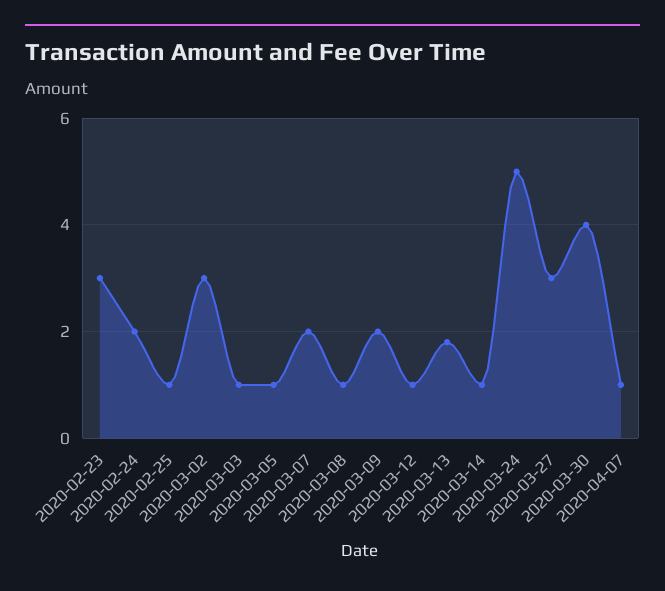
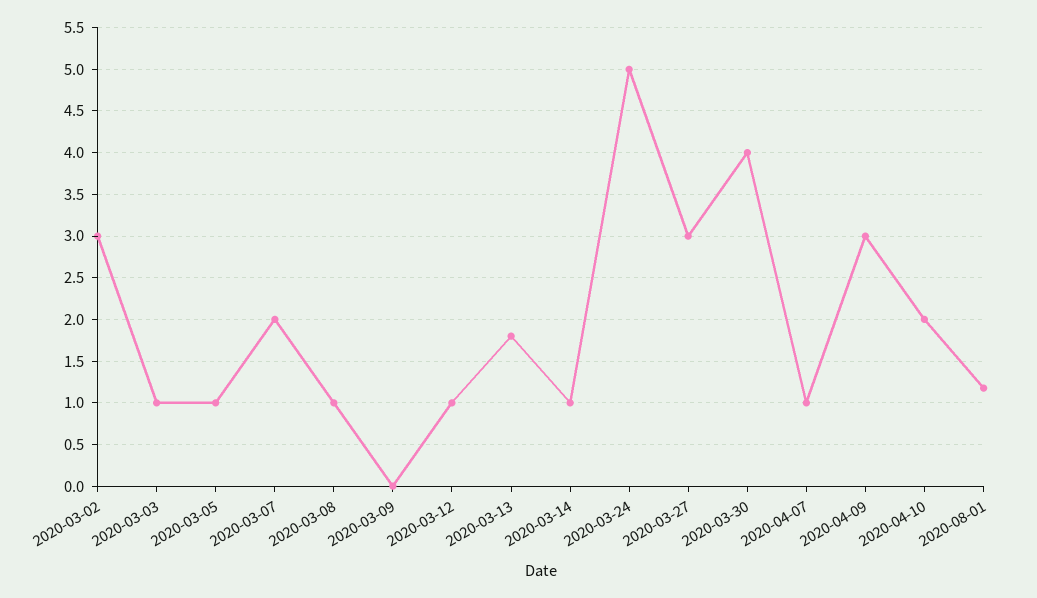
2020-02-23: 3 -> none
2020-02-24: 2 -> none
2020-02-25: 1 -> none
2020-03-09: 2 -> 0
2020-04-09: none -> 3
2020-04-10: none -> 2
2020-08-01: none -> 1.2

